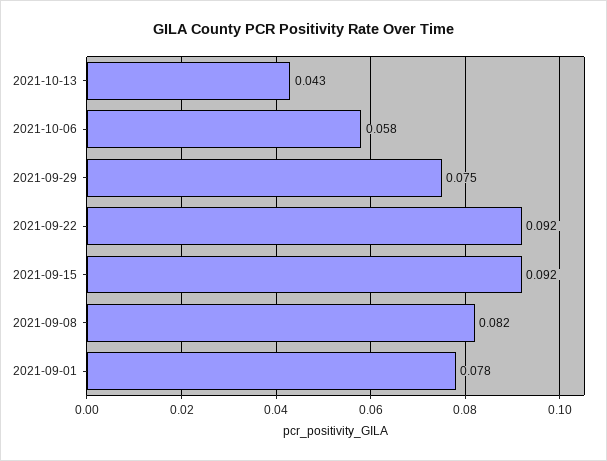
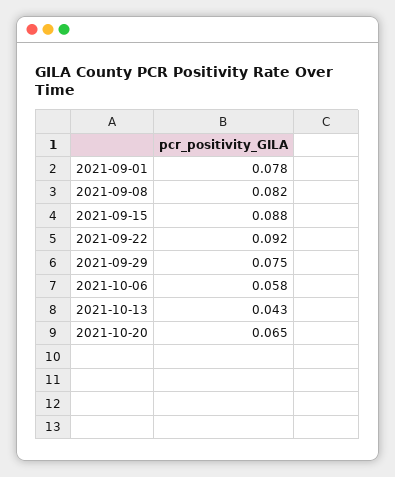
2021-09-15: 0.092 -> 0.088
2021-10-20: none -> 0.065

